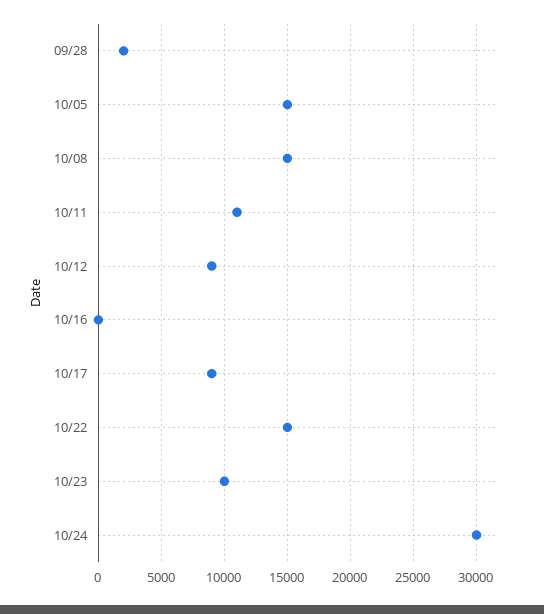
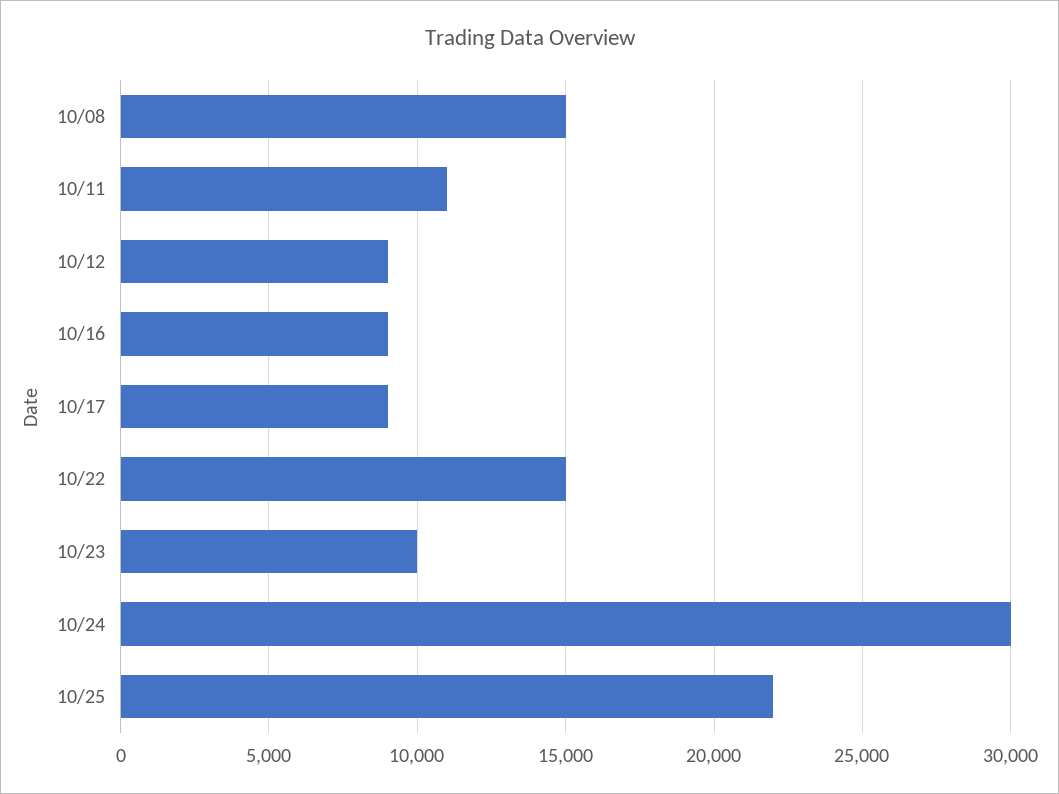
09/28: 2000 -> none
10/05: 15000 -> none
10/16: 0 -> 9000
10/25: none -> 22000

